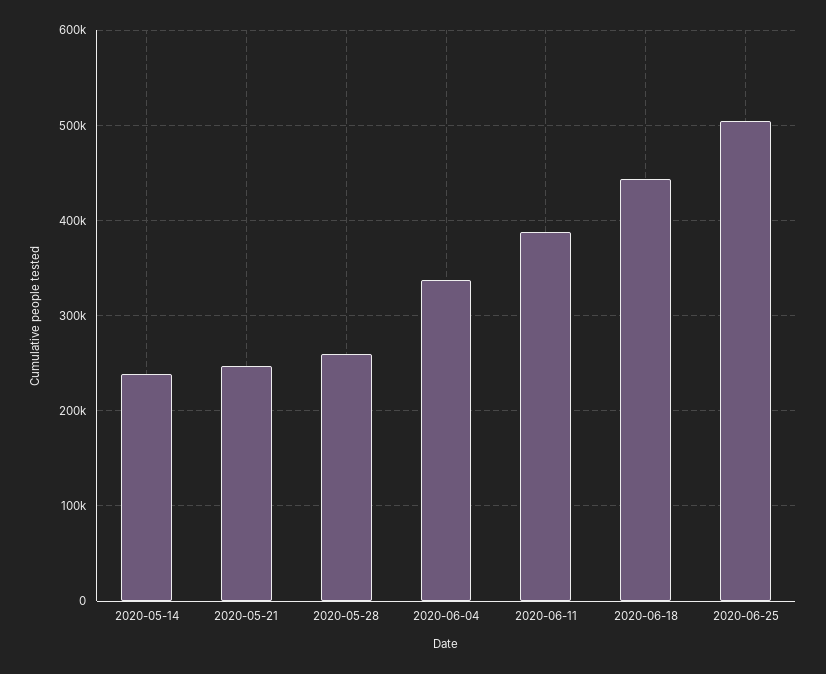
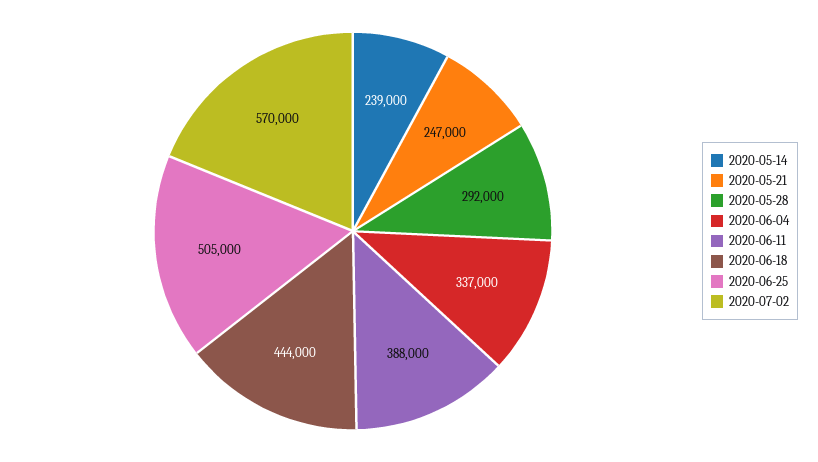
2020-05-28: 260000 -> 292000
2020-07-02: none -> 570000

